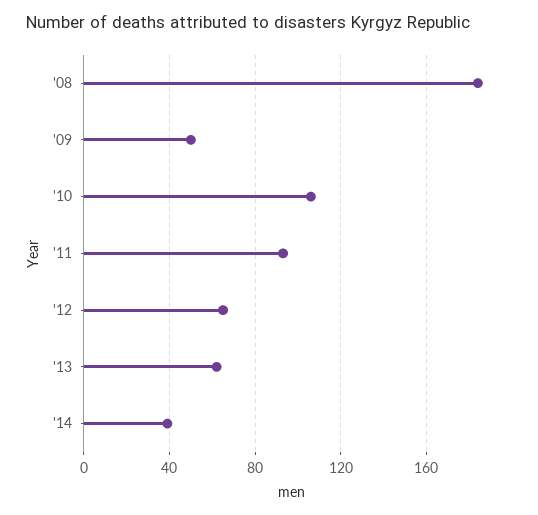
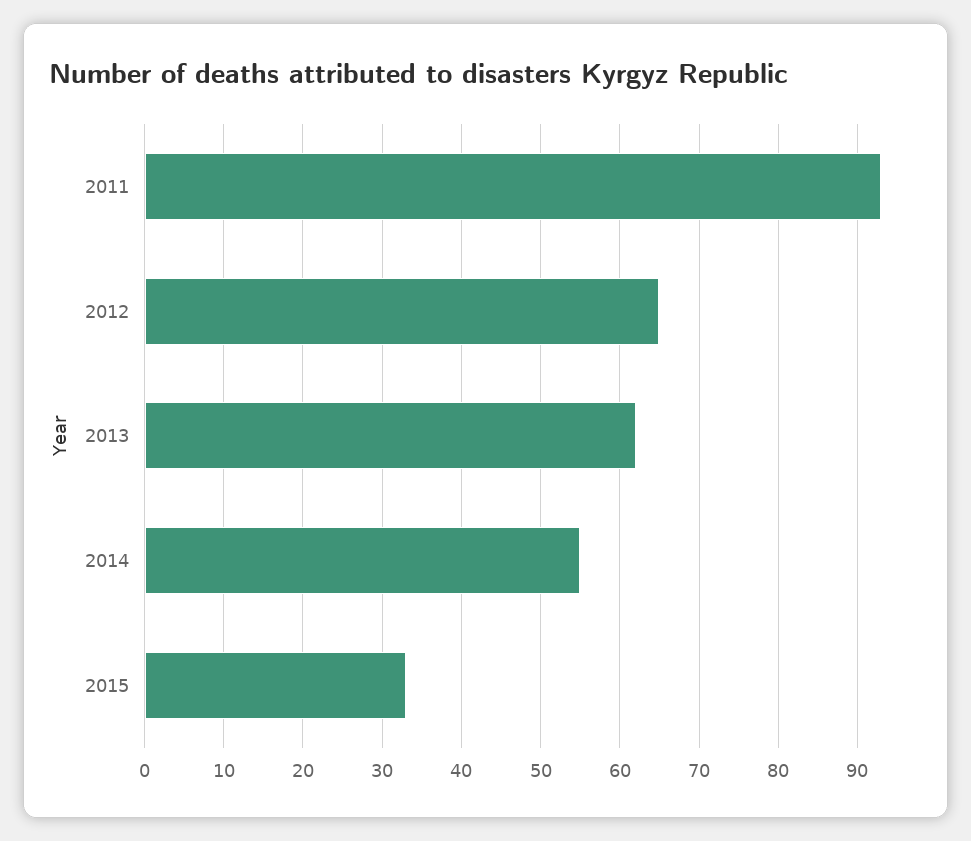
'08: 185 -> none
'09: 50 -> none
'10: 105 -> none
'14: 40 -> 55
2015: none -> 33

